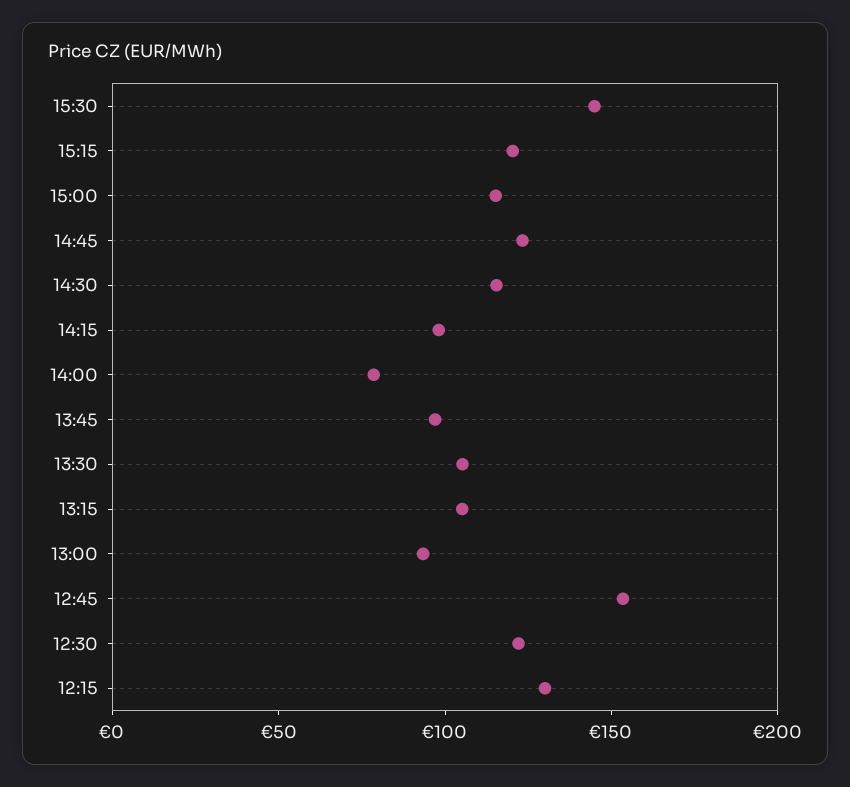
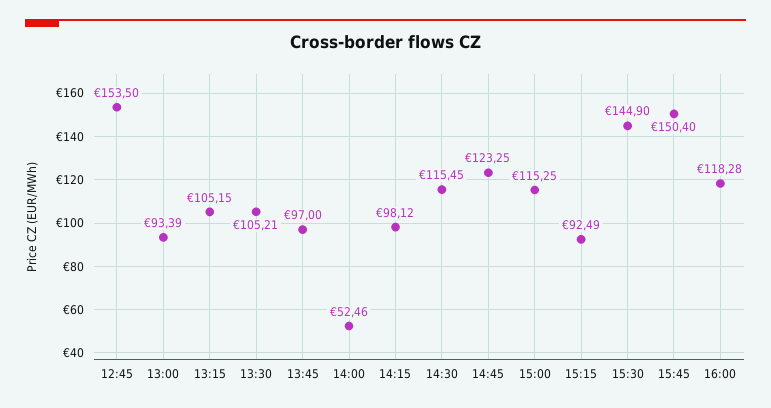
15:15: 120 -> 92.49
14:00: 80 -> 52.46
12:30: 120 -> none
12:15: 130 -> none
15:45: none -> 150.4
16:00: none -> 118.28

